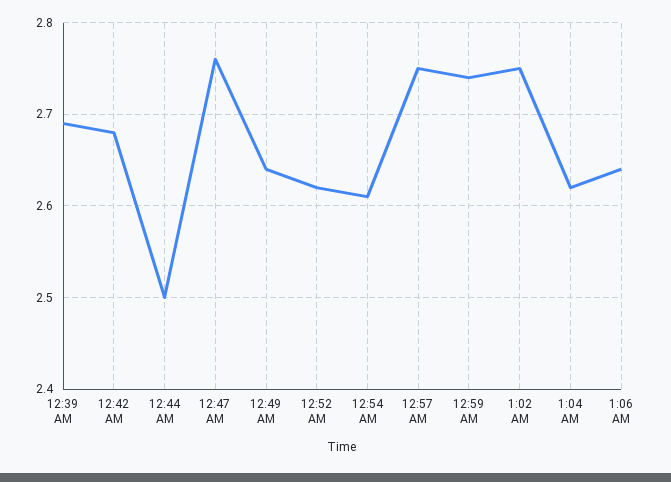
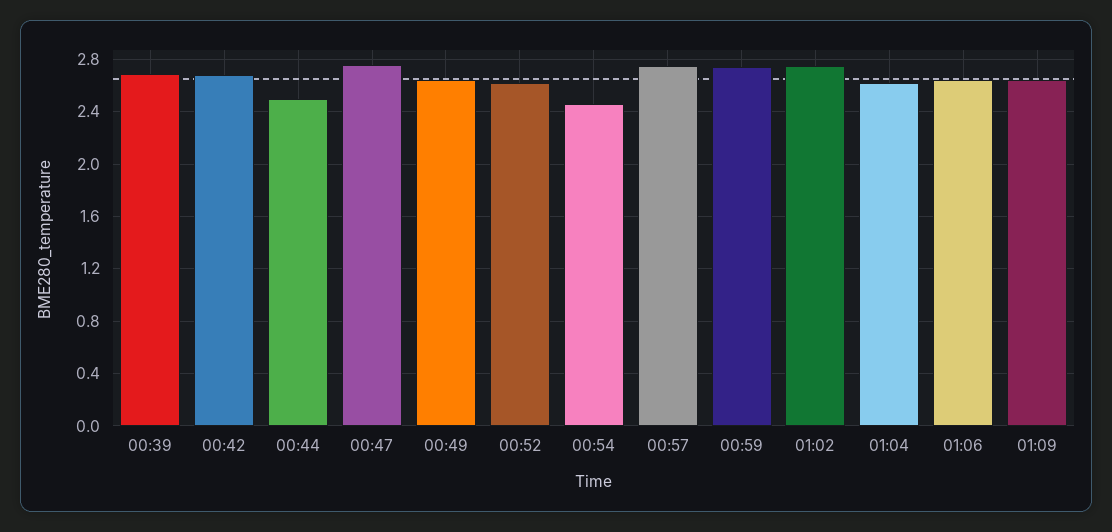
12:54 AM: 2.61 -> 2.45
01:09: none -> 2.65

